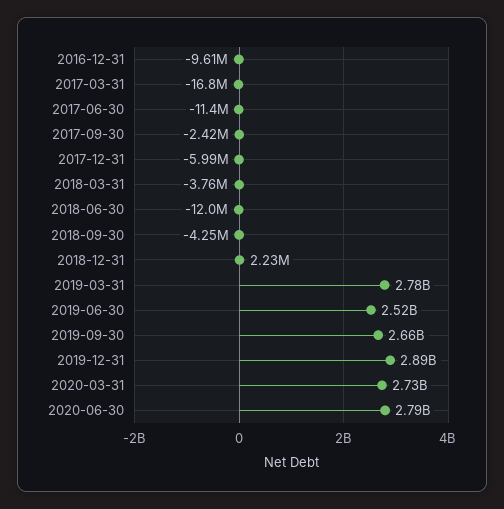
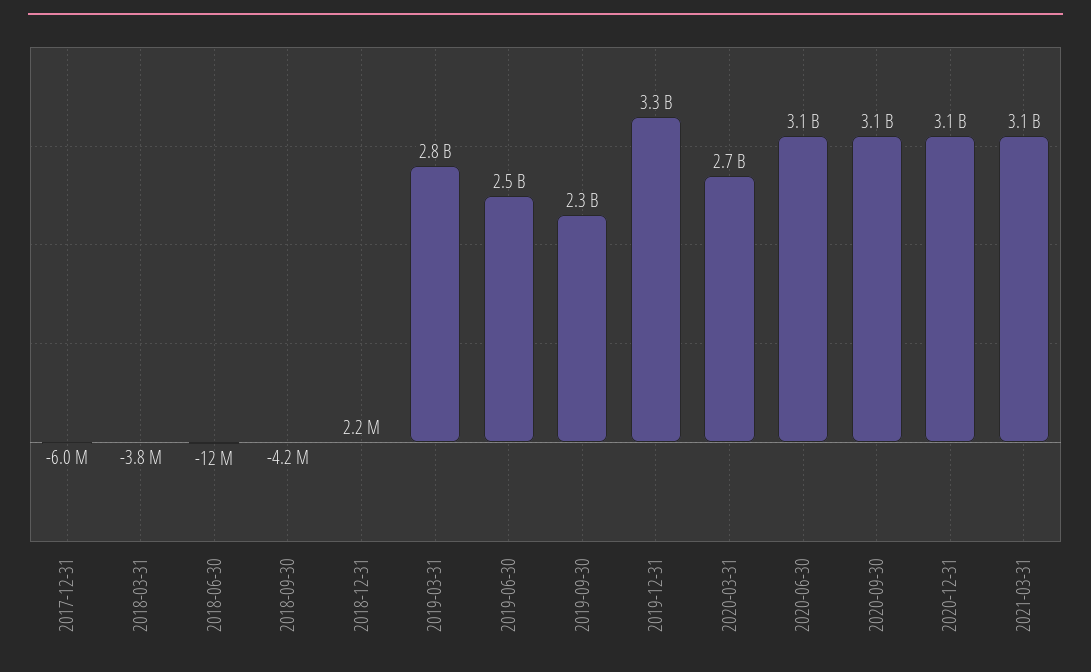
2016-12-31: -9610000 -> none
2017-03-31: -16800000 -> none
2017-06-30: -11400000 -> none
2017-09-30: -2420000 -> none
2019-09-30: 2660000000 -> 2300000000
2019-12-31: 2890000000 -> 3300000000
2020-06-30: 2790000000 -> 3100000000
2020-09-30: none -> 3100000000
2020-12-31: none -> 3100000000
2021-03-31: none -> 3100000000

